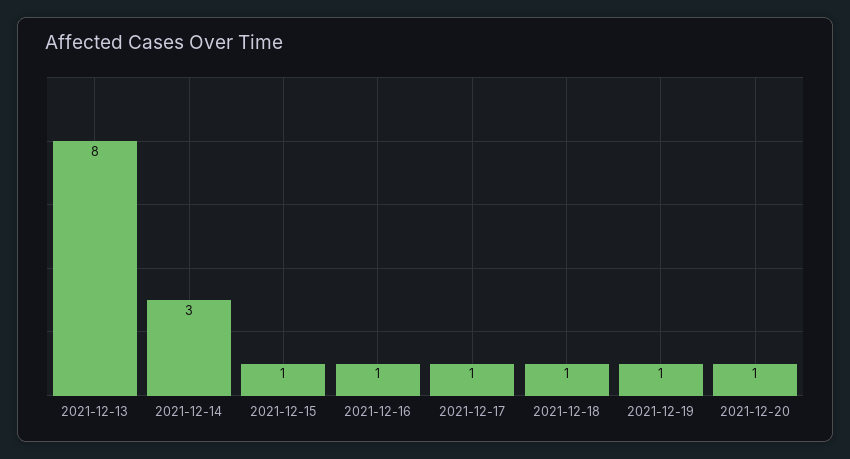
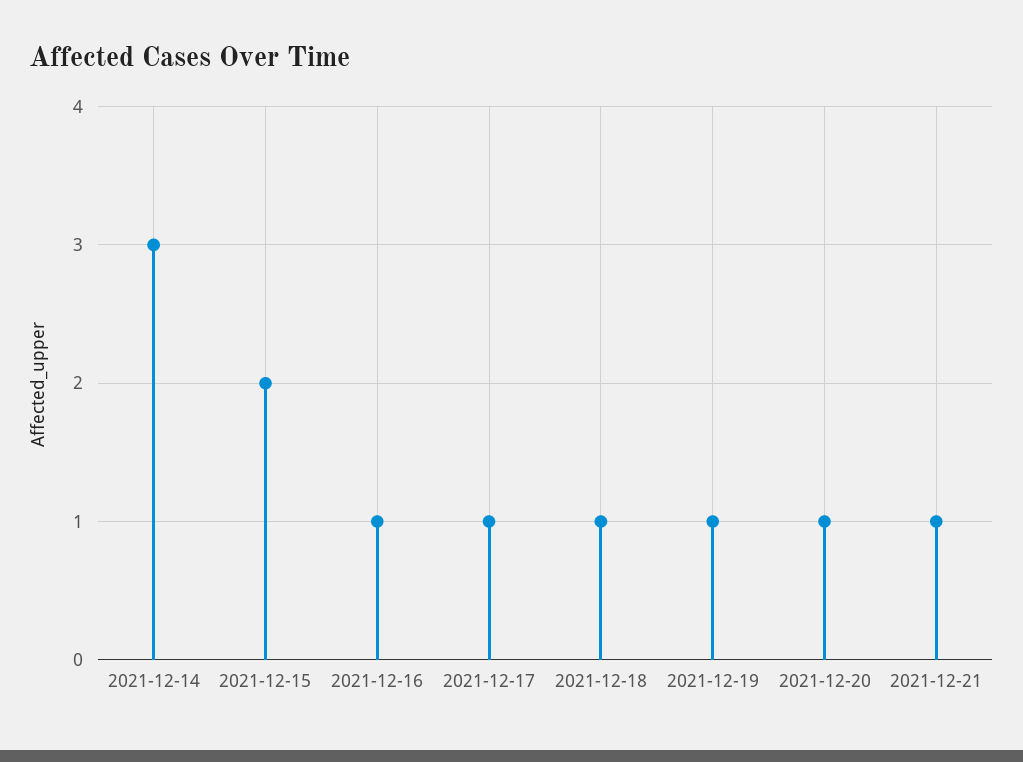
2021-12-13: 8 -> none
2021-12-15: 1 -> 2
2021-12-21: none -> 1

